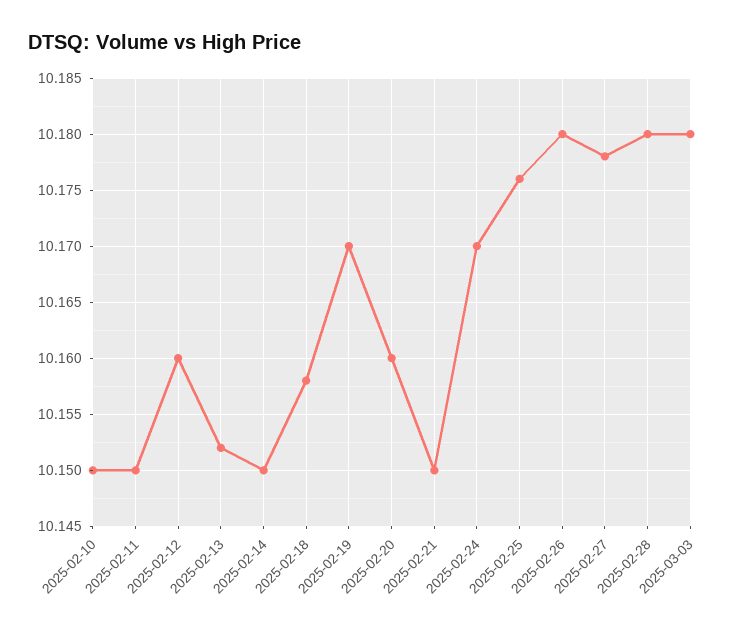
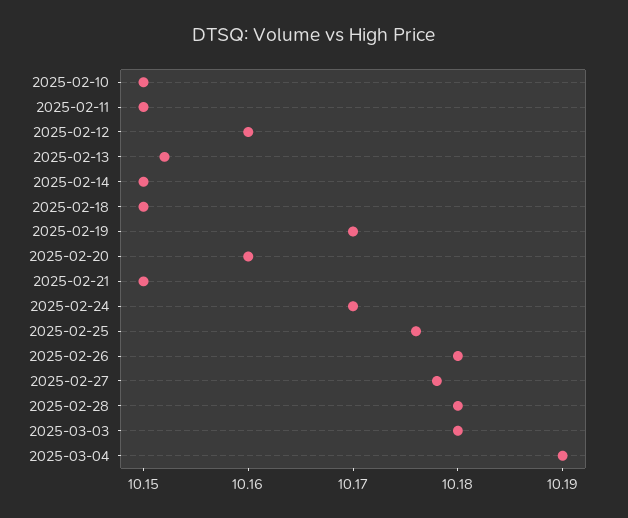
2025-02-18: 10.158 -> 10.15
2025-03-04: none -> 10.19

